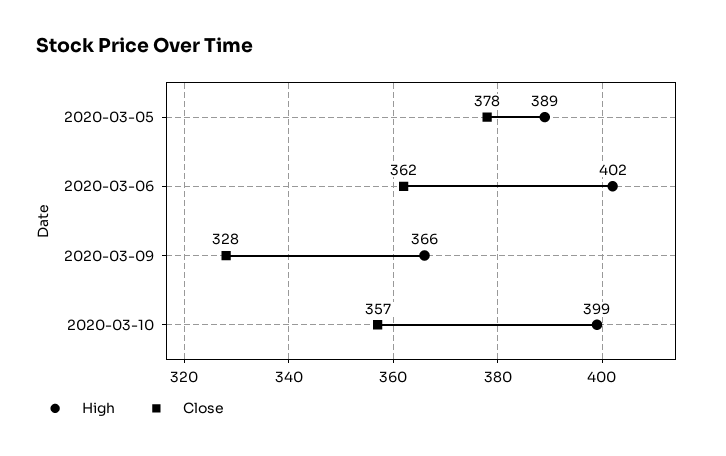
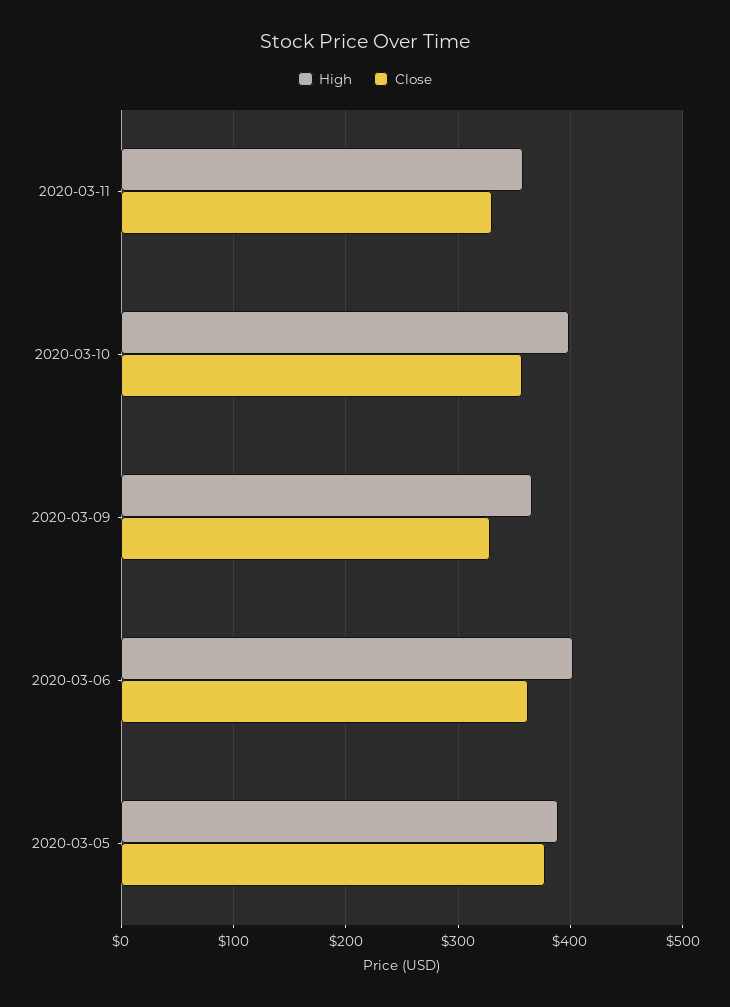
High, 2020-03-11: none -> 360
Close, 2020-03-11: none -> 330

